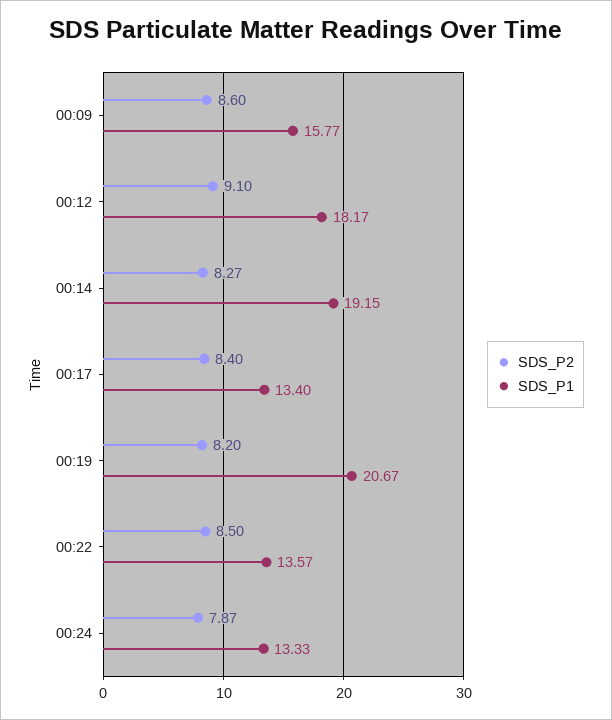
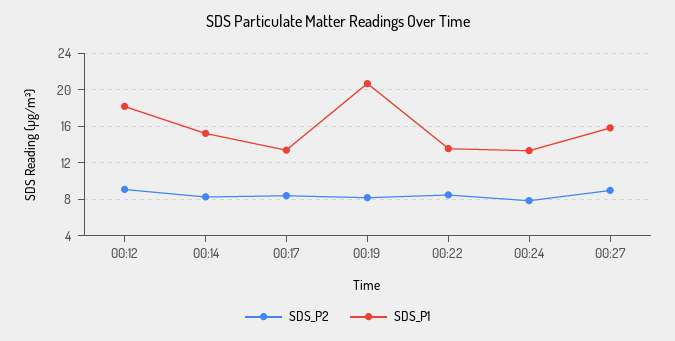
SDS_P2, 00:09: 8.6 -> none
SDS_P1, 00:09: 15.77 -> none
SDS_P1, 00:14: 19.15 -> 15
SDS_P2, 00:27: none -> 9
SDS_P1, 00:27: none -> 16

